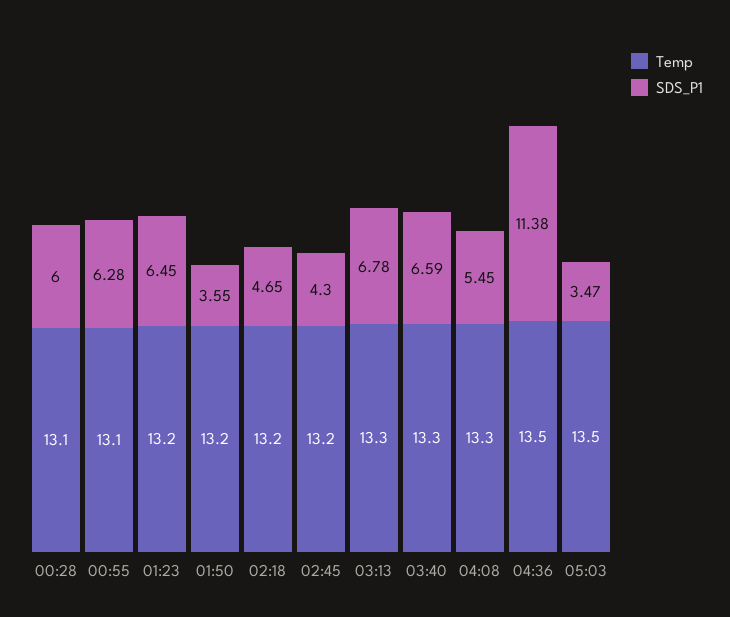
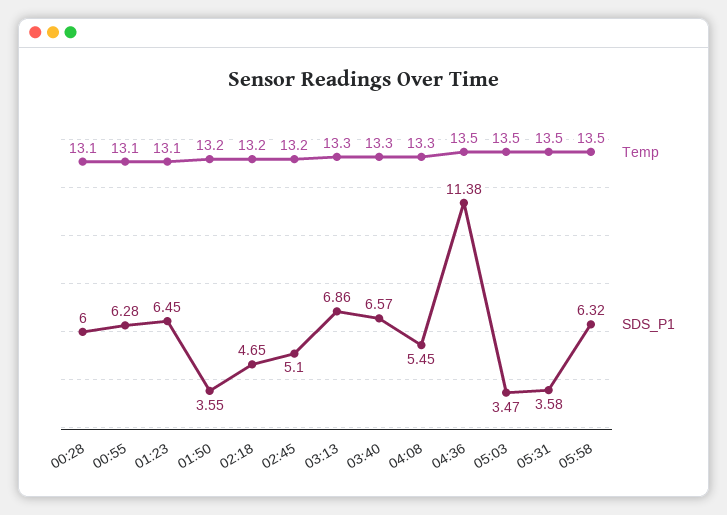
Temp, 01:23: 13.2 -> 13.1
SDS_P1, 02:45: 4.3 -> 5.1
SDS_P1, 03:13: 6.78 -> 6.86
SDS_P1, 03:40: 6.59 -> 6.57
Temp, 05:31: none -> 13.5
SDS_P1, 05:31: none -> 3.58
Temp, 05:58: none -> 13.5
SDS_P1, 05:58: none -> 6.32

